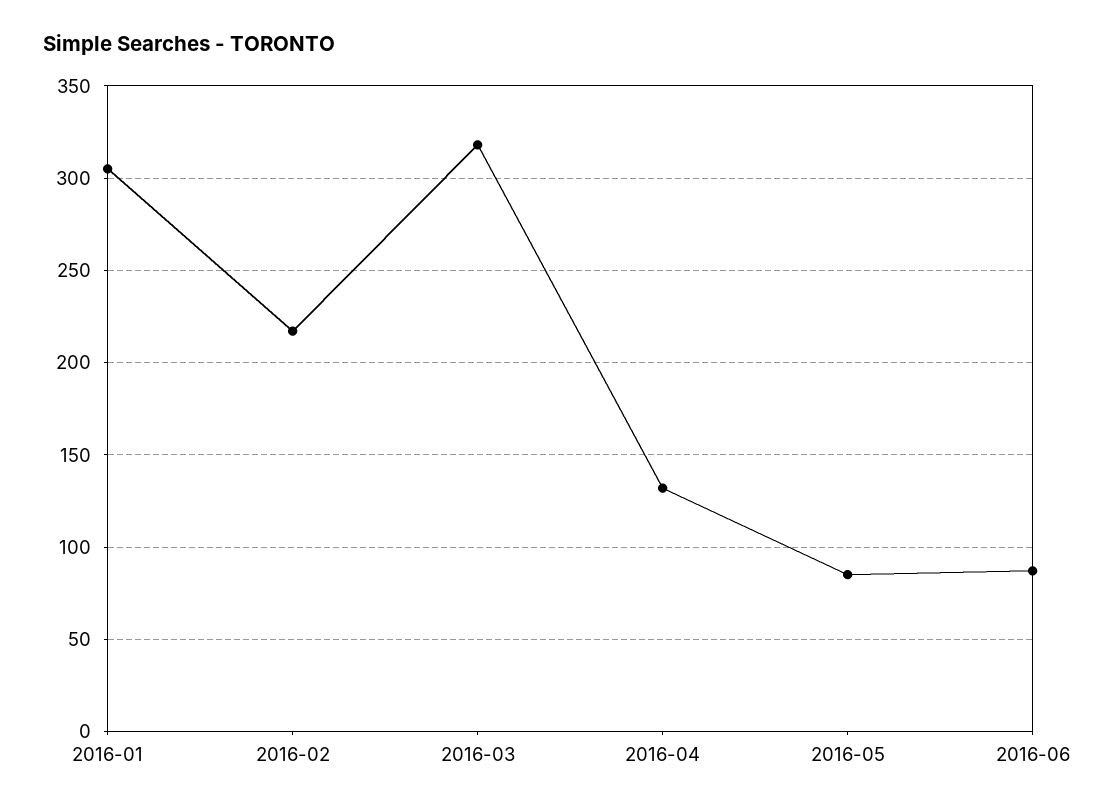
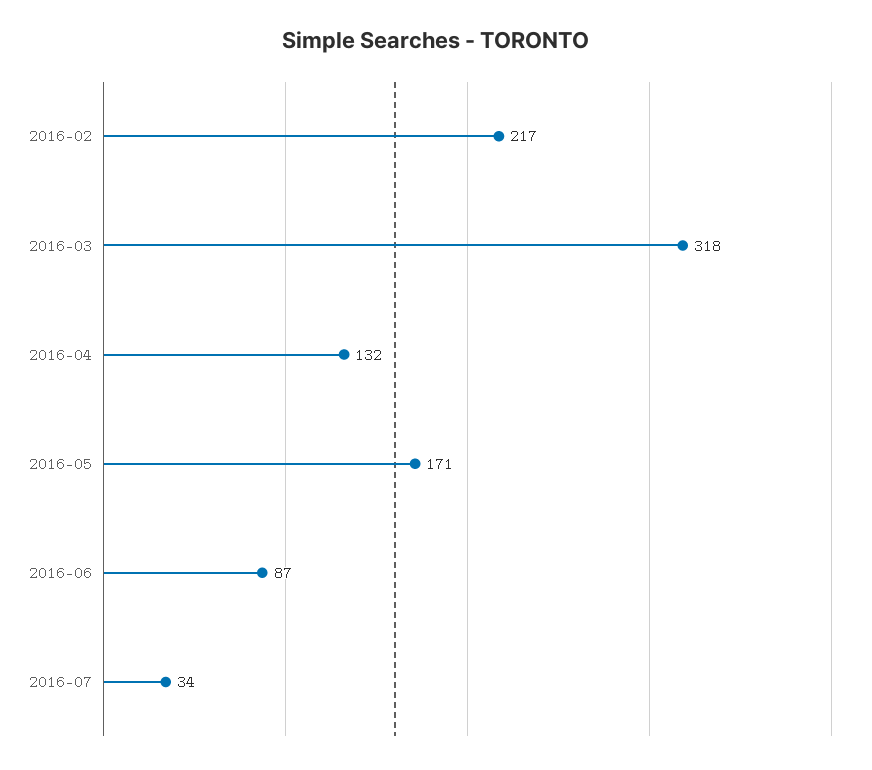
2016-01: 305 -> none
2016-05: 85 -> 171
2016-07: none -> 34

